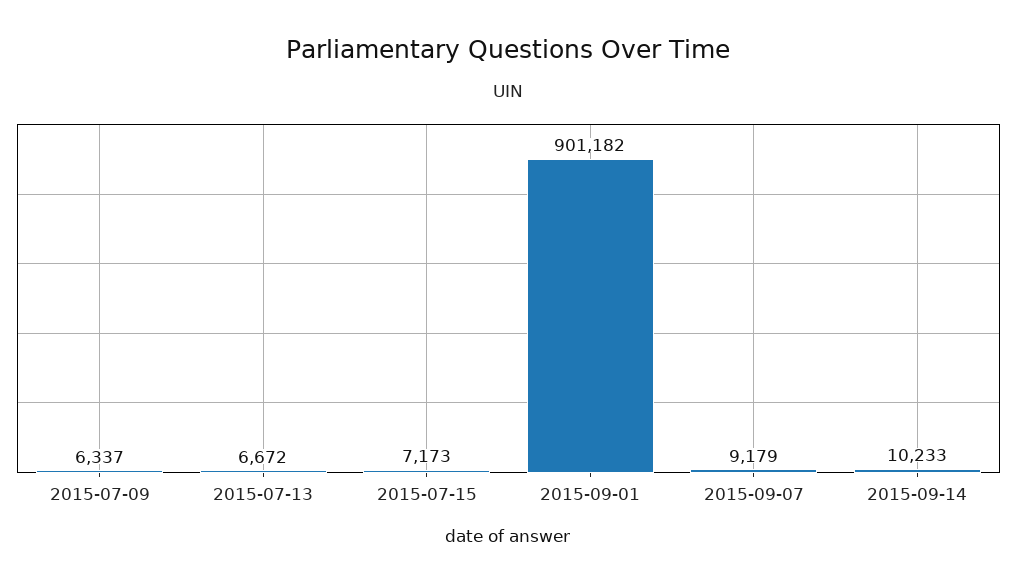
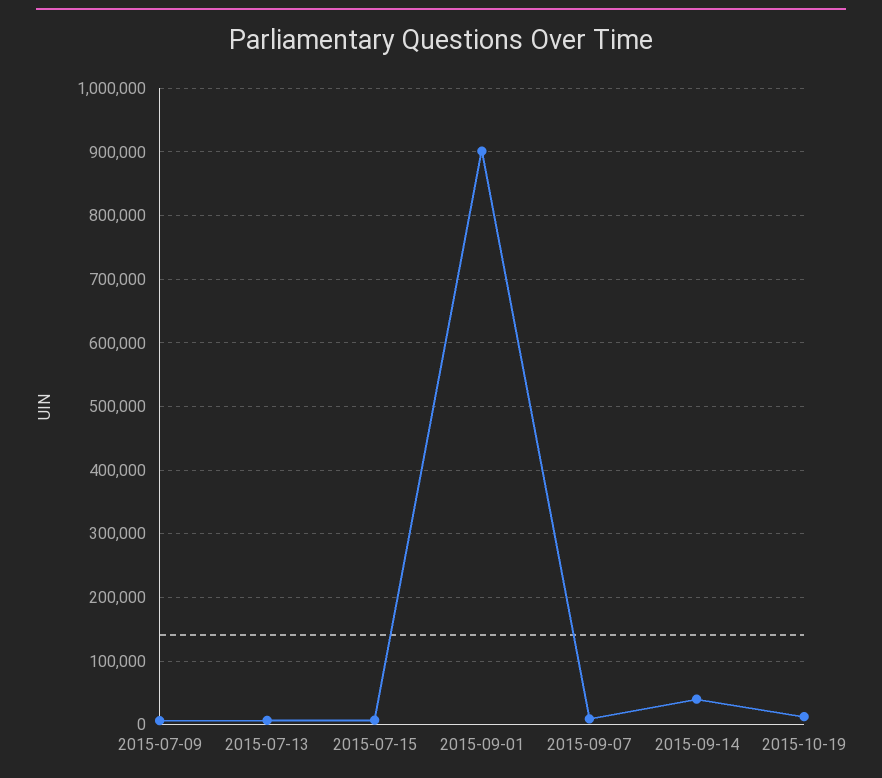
2015-09-14: 10233 -> 40000
2015-10-19: none -> 10000

